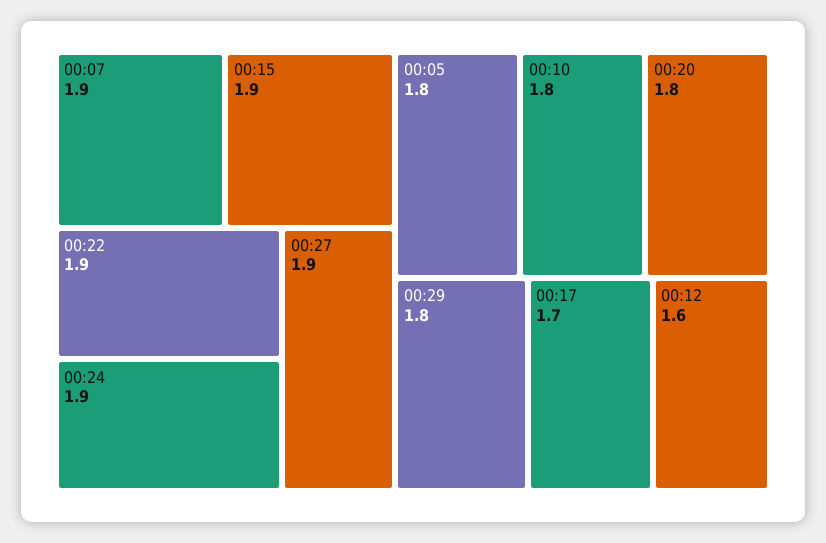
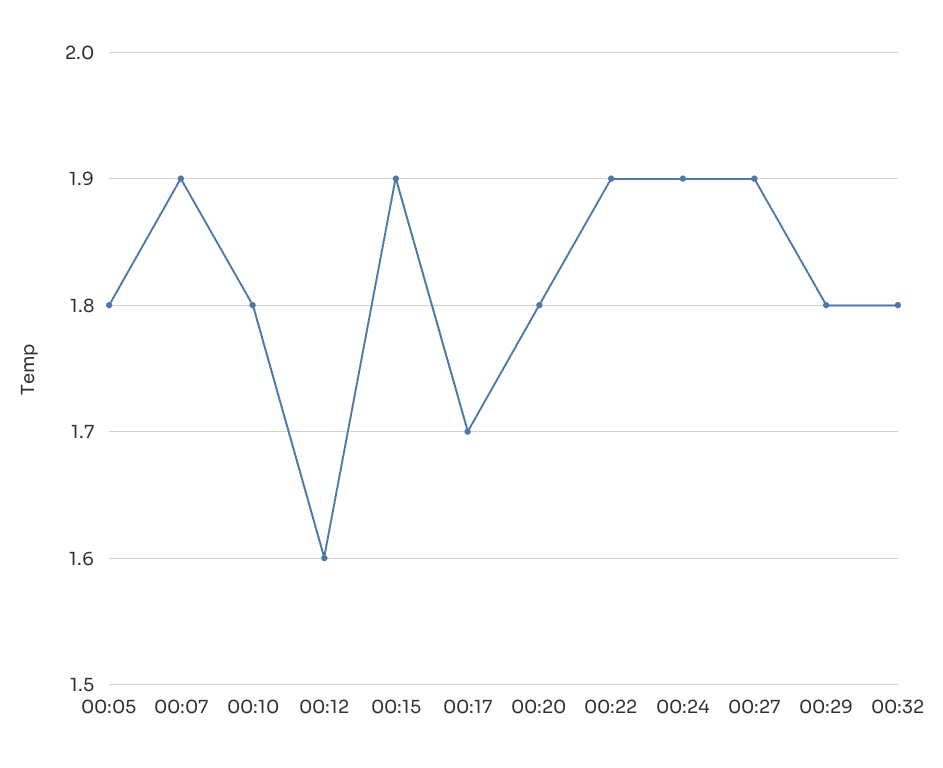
00:32: none -> 1.8

